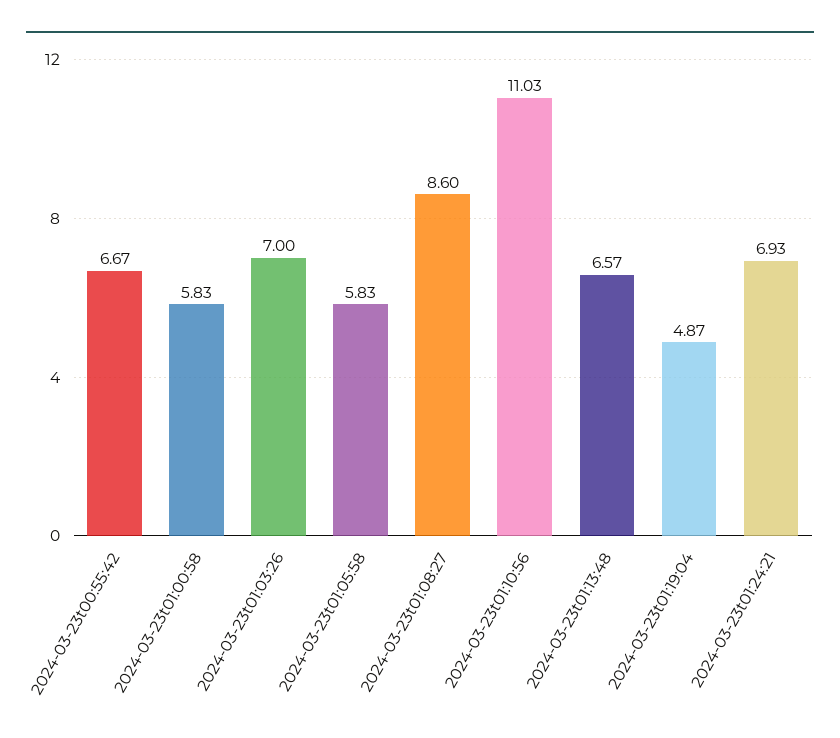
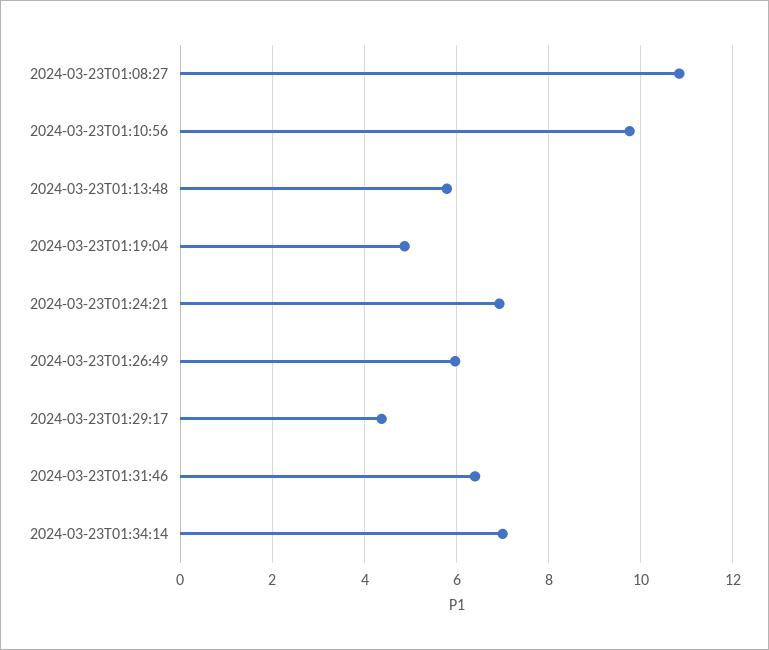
2024-03-23t00:55:42: 6.67 -> none
2024-03-23t01:00:58: 5.83 -> none
2024-03-23t01:03:26: 7 -> none
2024-03-23t01:05:58: 5.83 -> none
2024-03-23t01:08:27: 8.6 -> 10.8
2024-03-23t01:10:56: 11.03 -> 9.8
2024-03-23t01:13:48: 6.57 -> 5.8
2024-03-23T01:26:49: none -> 6
2024-03-23T01:29:17: none -> 4.4
2024-03-23T01:31:46: none -> 6.4
2024-03-23T01:34:14: none -> 7

